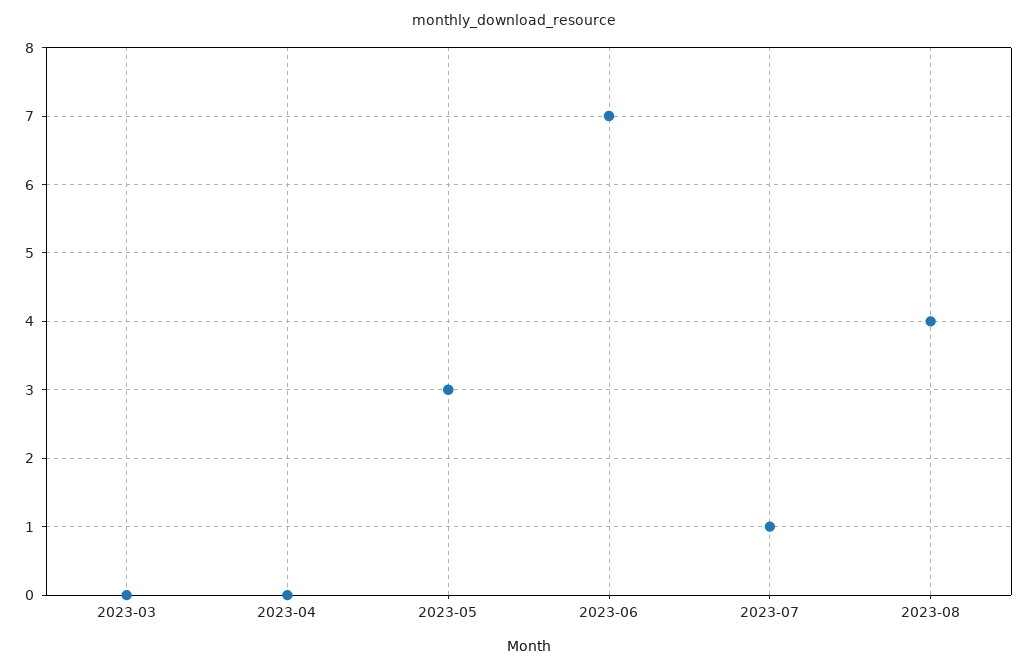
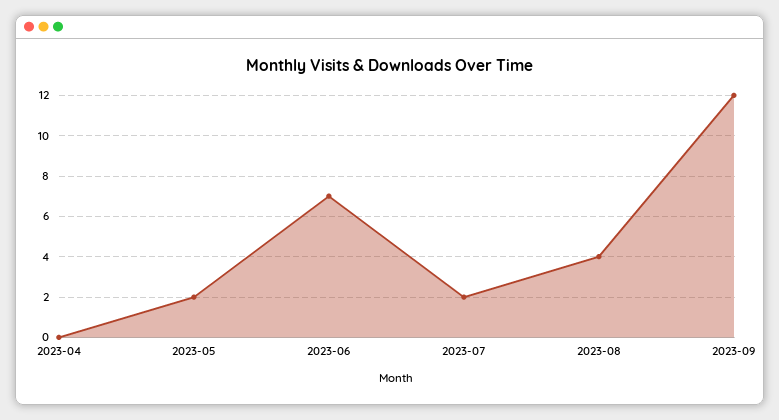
2023-03: 0 -> none
2023-05: 3 -> 2
2023-07: 1 -> 2
2023-09: none -> 12

